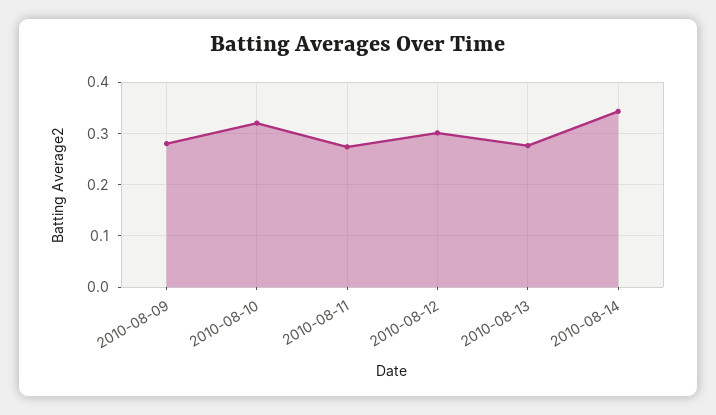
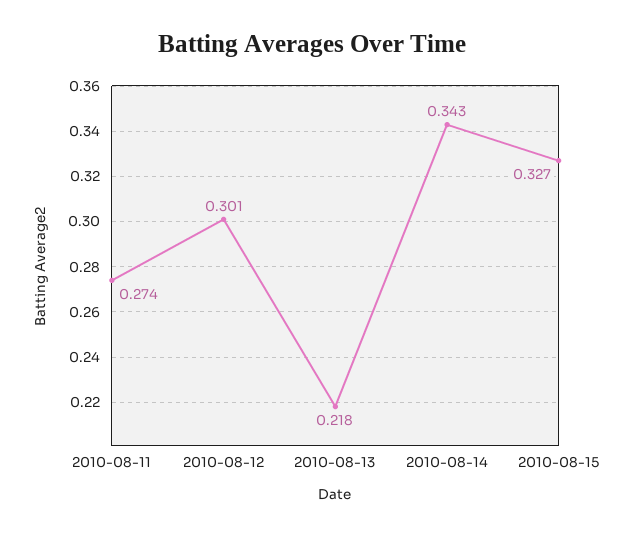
2010-08-09: 0.28 -> none
2010-08-10: 0.32 -> none
2010-08-13: 0.28 -> 0.218
2010-08-15: none -> 0.327

